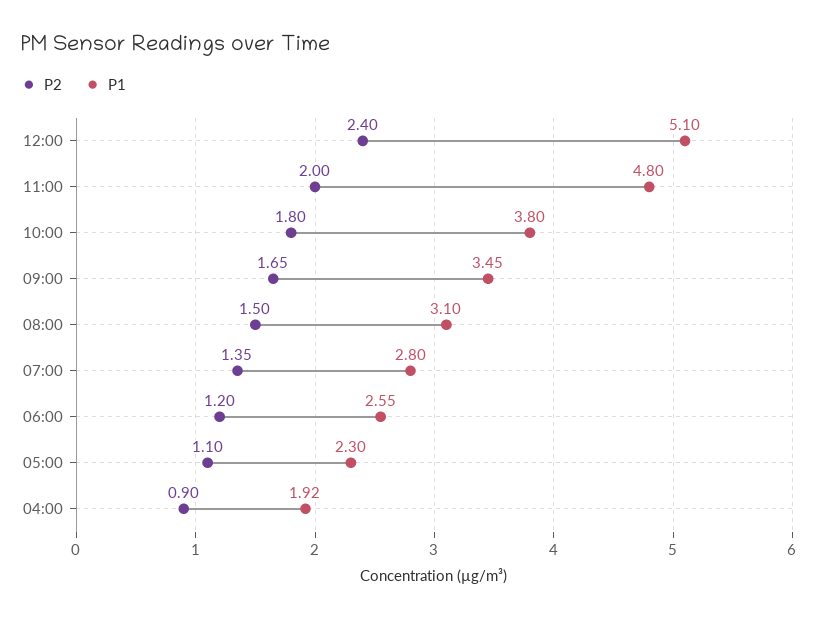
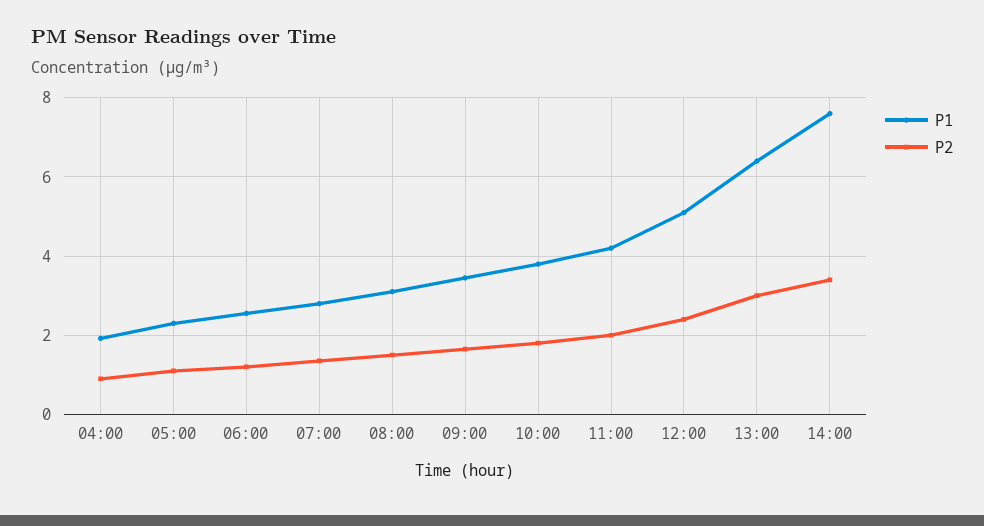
P1, 11:00: 4.8 -> 4.2
P1, 13:00: none -> 6.4
P2, 13:00: none -> 3
P1, 14:00: none -> 7.6
P2, 14:00: none -> 3.4

